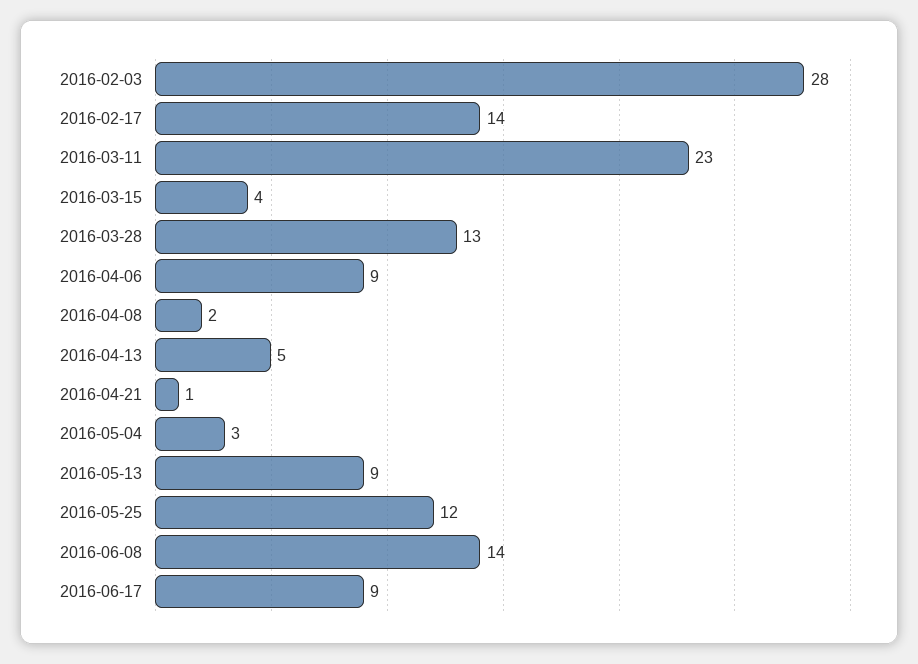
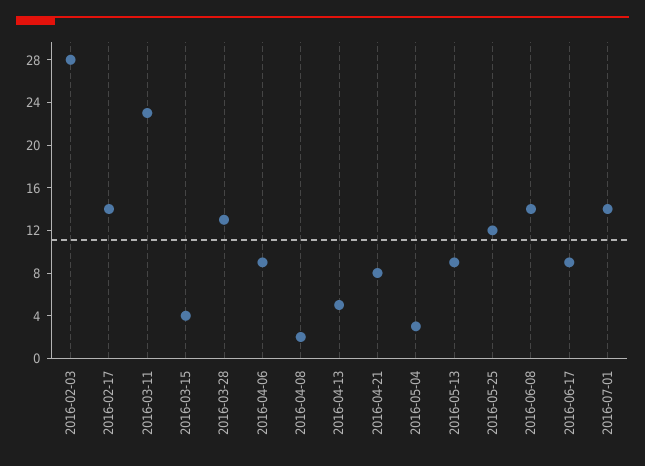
2016-04-21: 1 -> 8
2016-07-01: none -> 14

